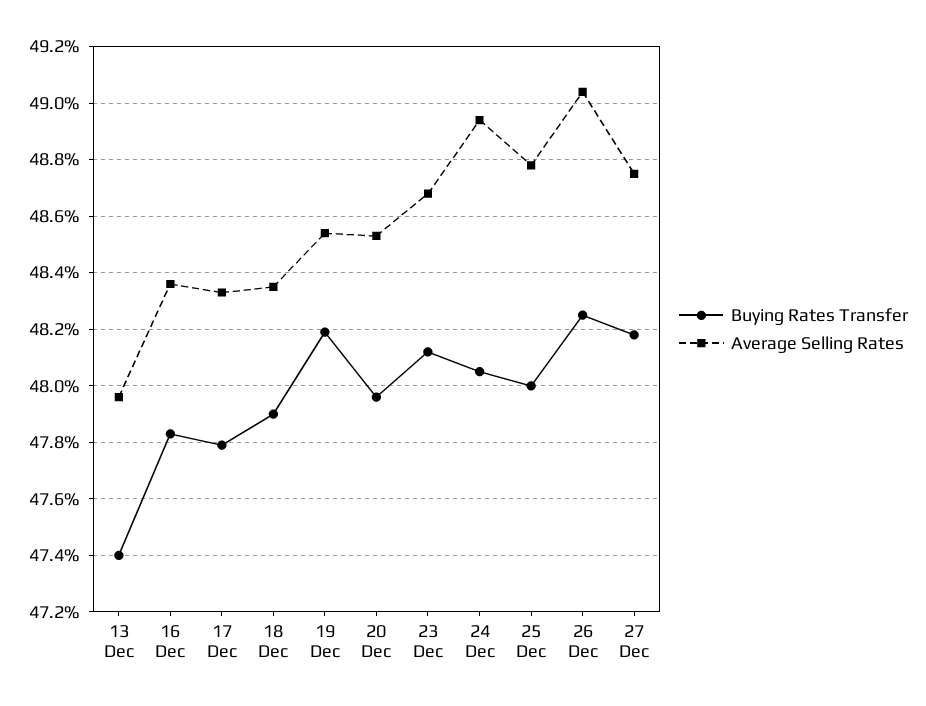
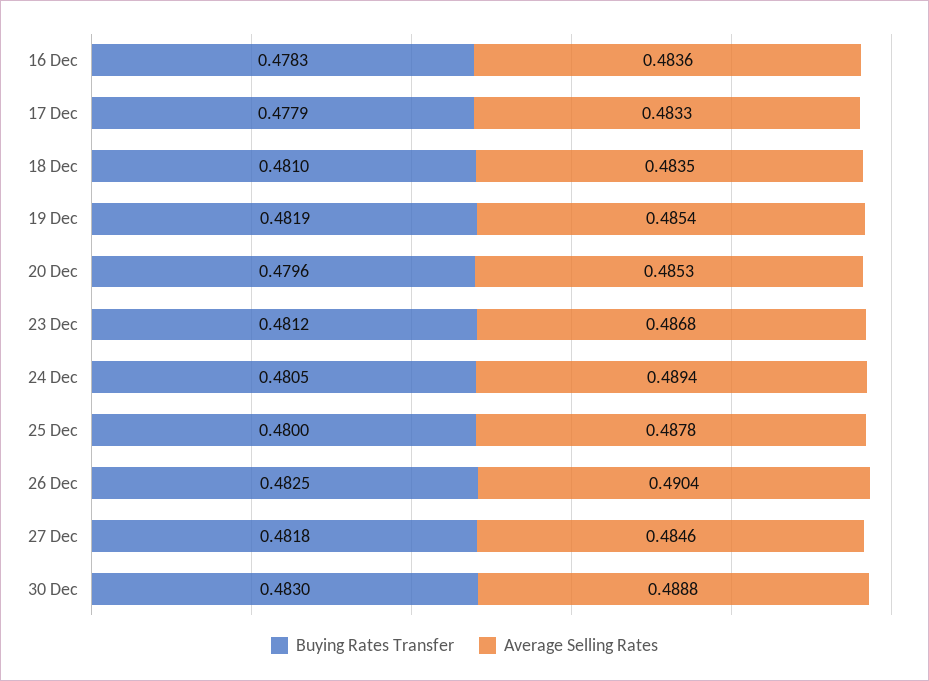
Buying Rates Transfer, 13 Dec: 0.474 -> none
Average Selling Rates, 13 Dec: 0.4795 -> none
Buying Rates Transfer, 18 Dec: 0.479 -> 0.481
Average Selling Rates, 27 Dec: 0.4875 -> 0.4846
Buying Rates Transfer, 30 Dec: none -> 0.483
Average Selling Rates, 30 Dec: none -> 0.4888

